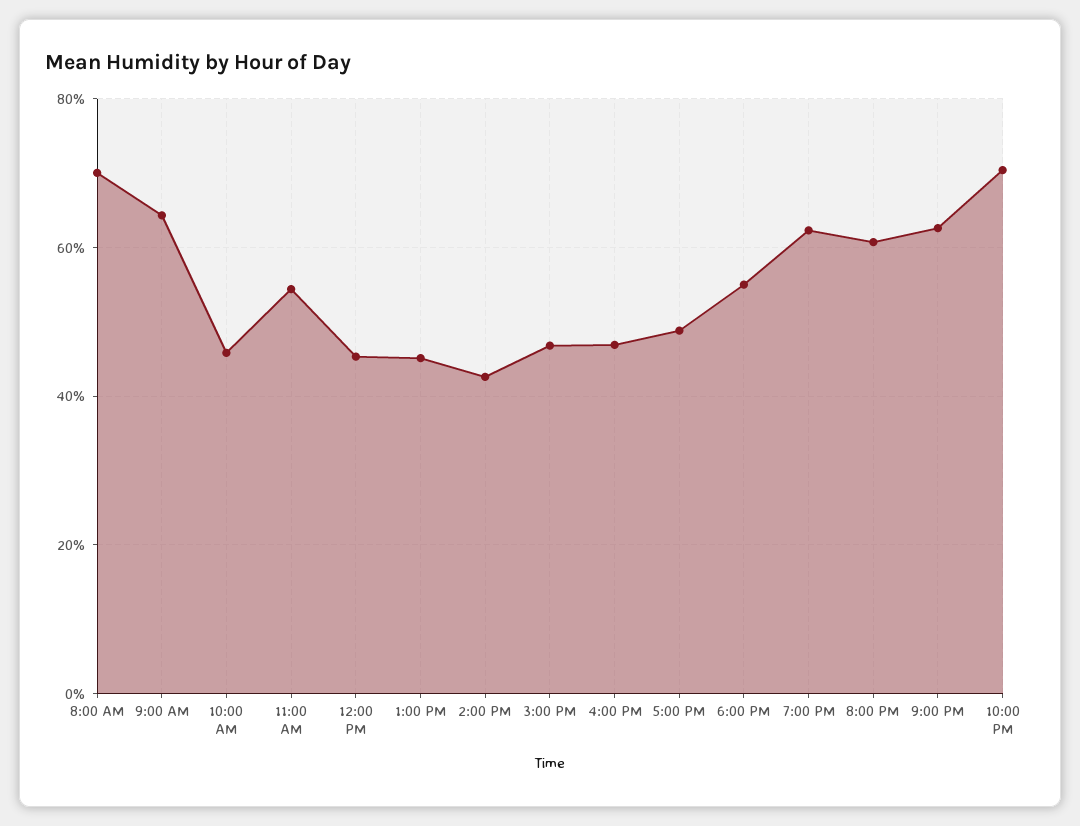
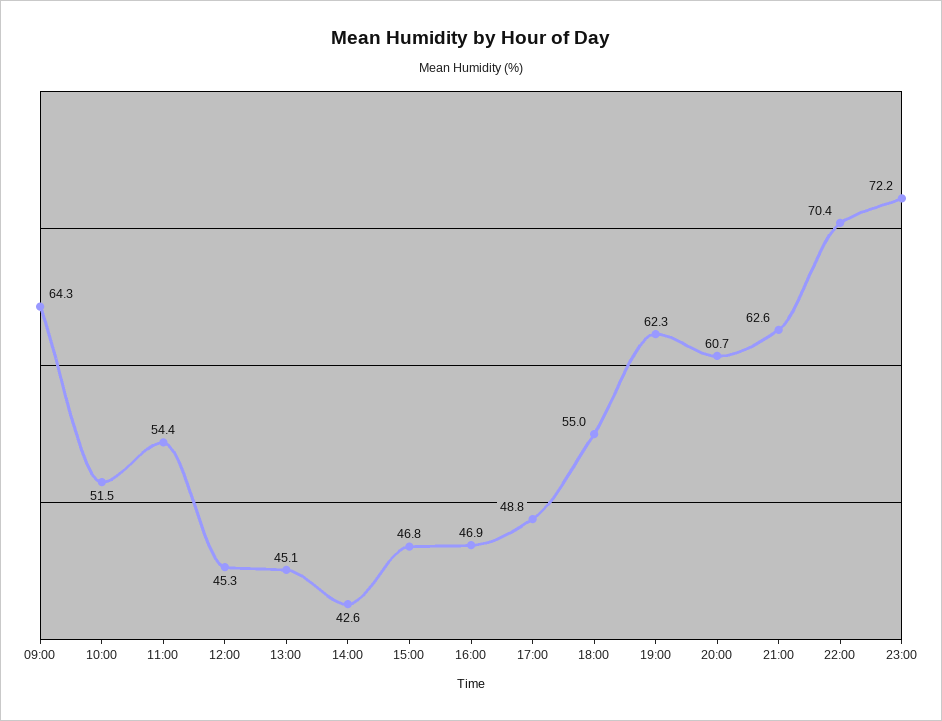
8:00 AM: 70 -> none
10:00 AM: 46 -> 51.5
23:00: none -> 72.2

